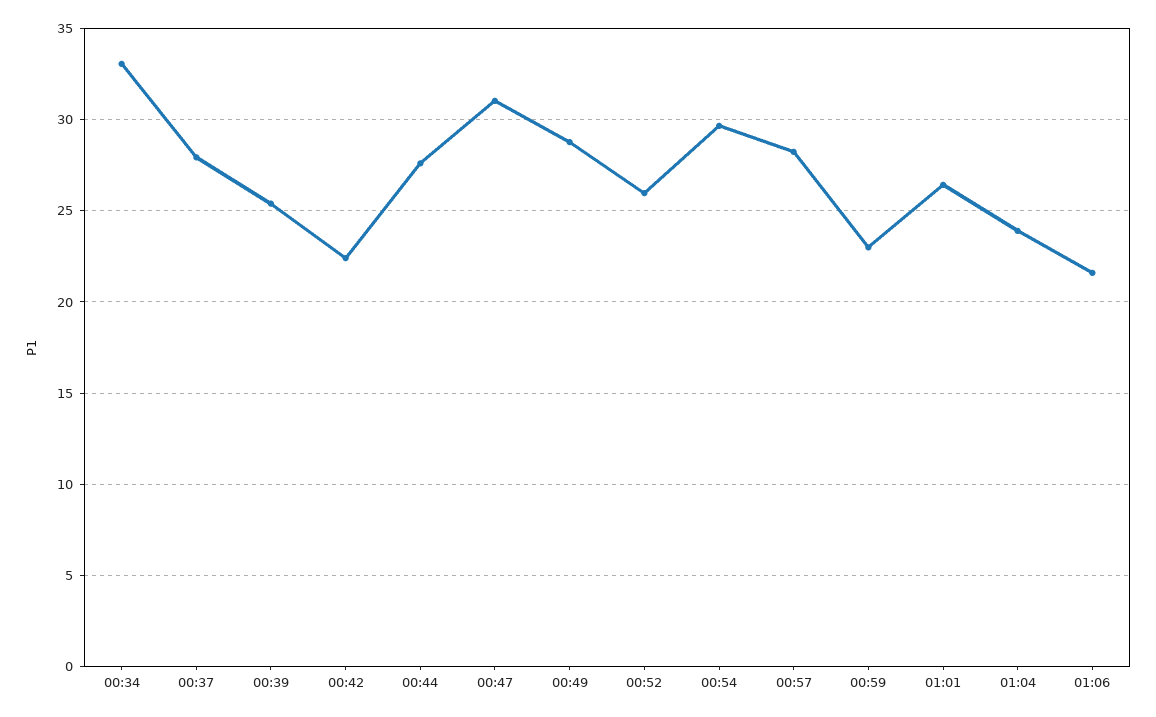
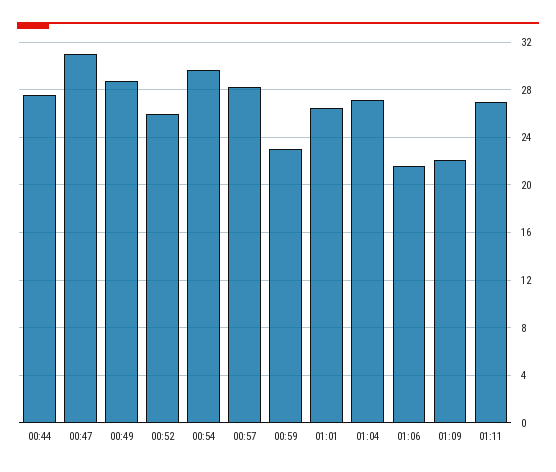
00:34: 33 -> none
00:37: 28 -> none
00:39: 25.5 -> none
00:42: 22.5 -> none
01:04: 24 -> 27
01:09: none -> 22
01:11: none -> 27

